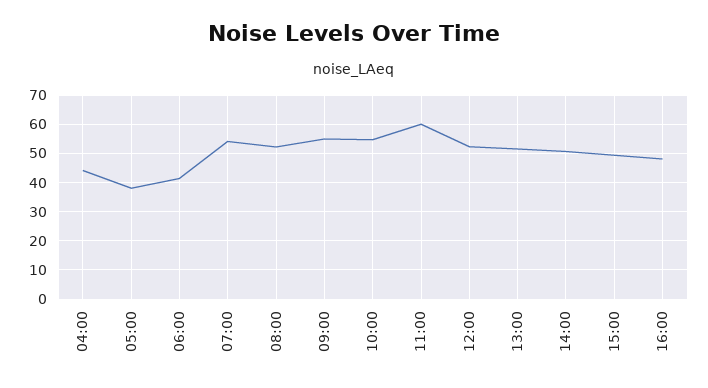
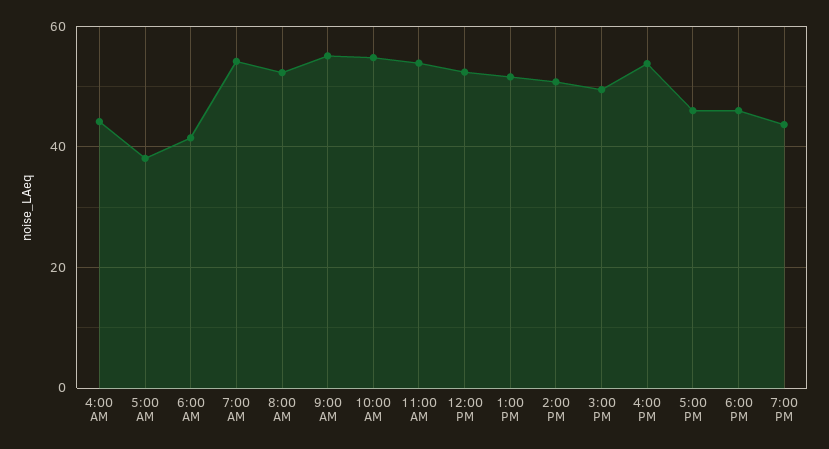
11:00: 60 -> 54
16:00: 47.5 -> 54
5:00 PM: none -> 46
6:00 PM: none -> 46
7:00 PM: none -> 44

